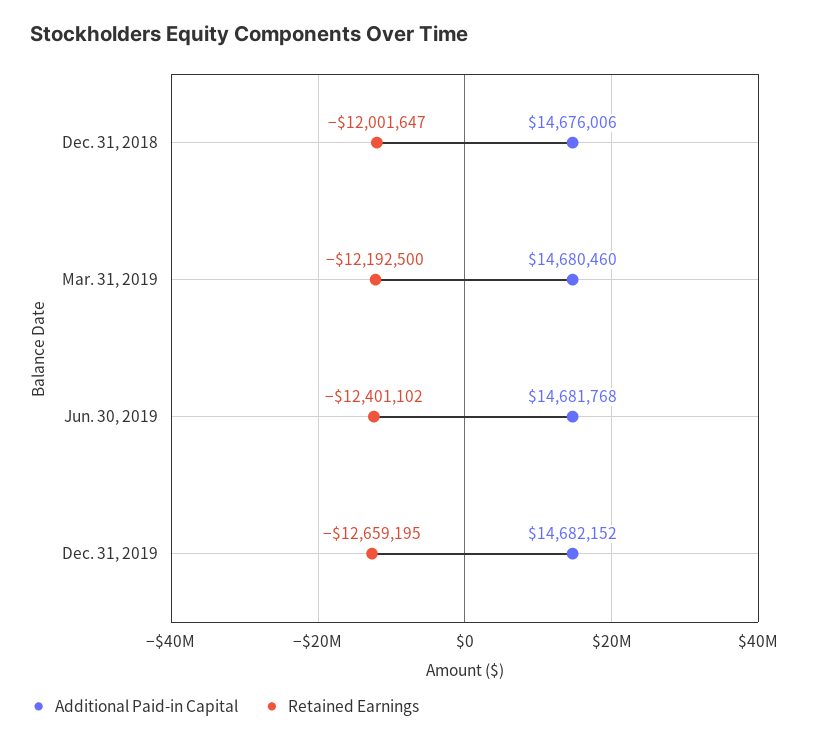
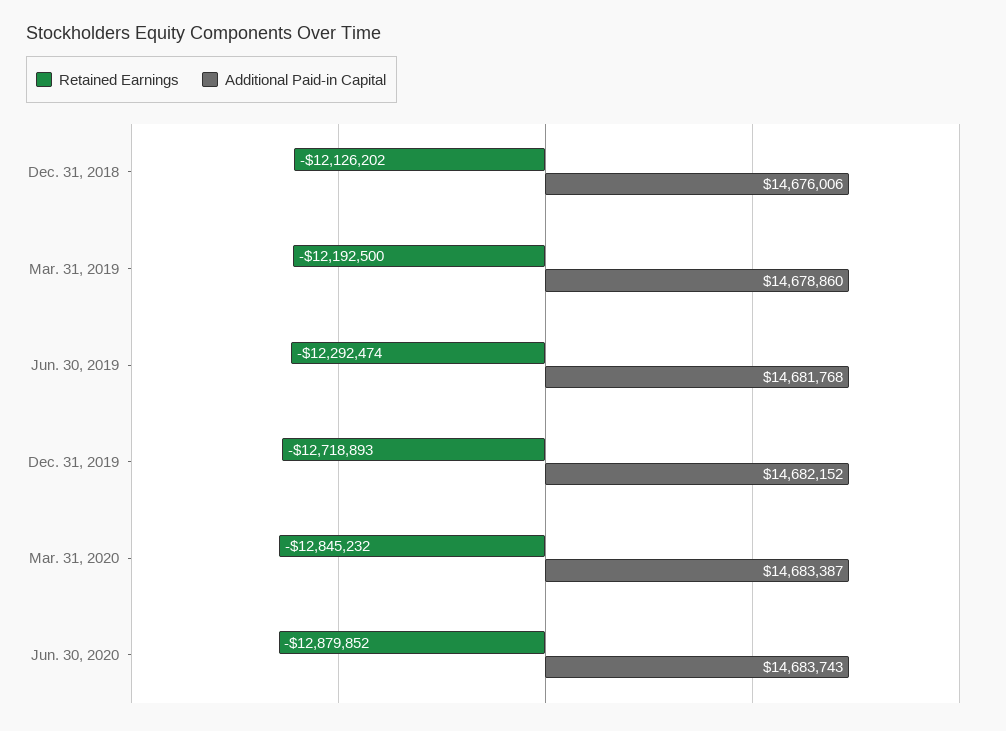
Retained Earnings, Dec. 31, 2018: -12001647 -> -12126202
Additional Paid-in Capital, Mar. 31, 2019: 14680460 -> 14678860
Retained Earnings, Jun. 30, 2019: -12401102 -> -12292474
Retained Earnings, Dec. 31, 2019: -12659195 -> -12718893
Retained Earnings, Mar. 31, 2020: none -> -12845232
Additional Paid-in Capital, Mar. 31, 2020: none -> 14683387
Retained Earnings, Jun. 30, 2020: none -> -12879852
Additional Paid-in Capital, Jun. 30, 2020: none -> 14683743

